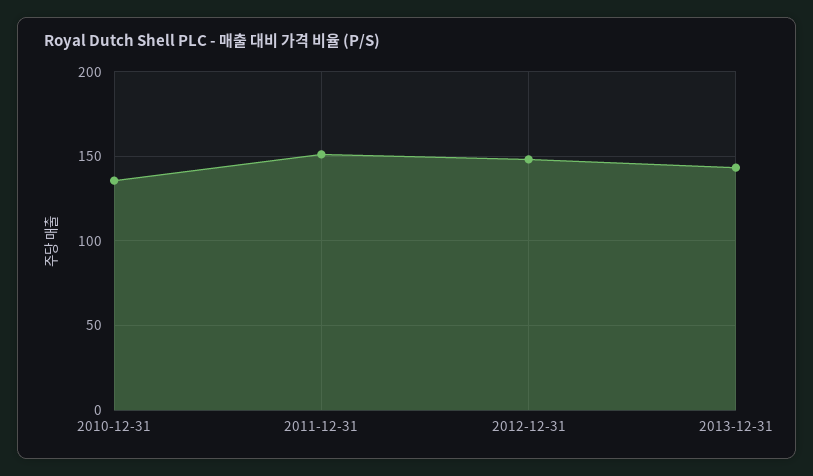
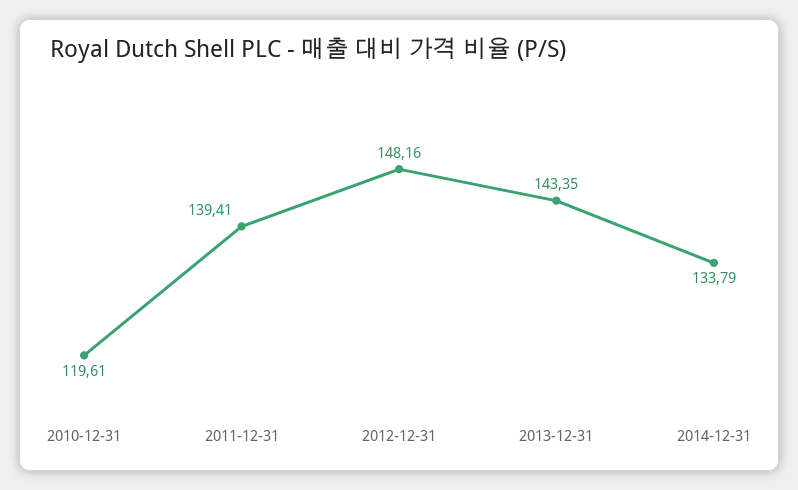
2010-12-31: 135 -> 119.61
2011-12-31: 150 -> 139.41
2014-12-31: none -> 133.79

